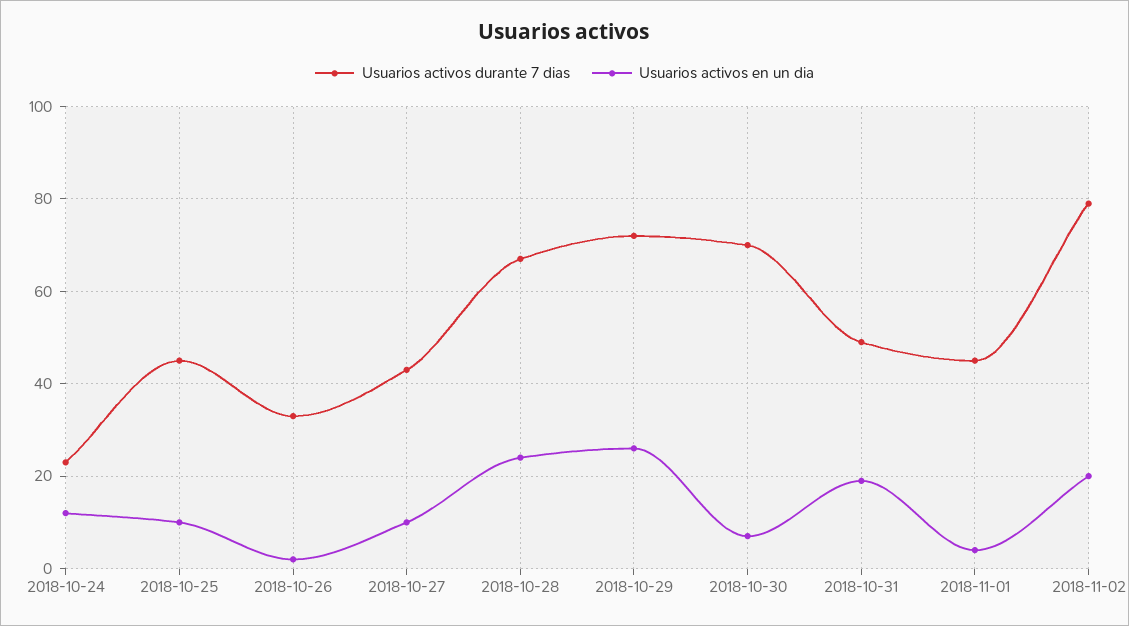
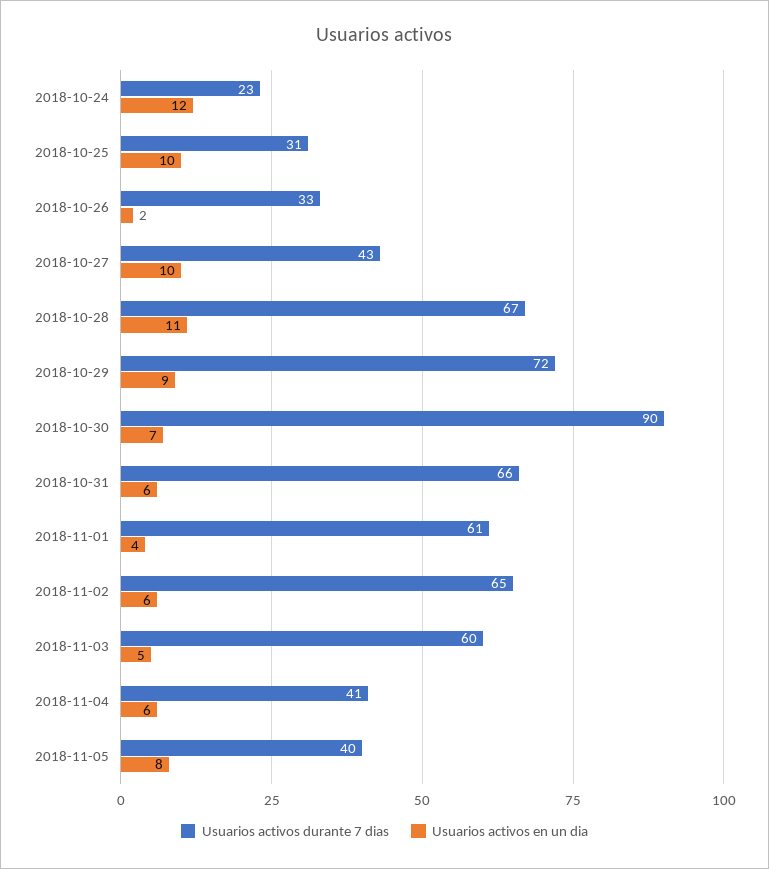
Usuarios activos durante 7 dias, 2018-10-25: 45 -> 31
Usuarios activos en un dia, 2018-10-28: 25 -> 11
Usuarios activos en un dia, 2018-10-29: 25 -> 9
Usuarios activos durante 7 dias, 2018-10-30: 70 -> 90
Usuarios activos durante 7 dias, 2018-10-31: 50 -> 66
Usuarios activos en un dia, 2018-10-31: 20 -> 6
Usuarios activos durante 7 dias, 2018-11-01: 45 -> 61
Usuarios activos durante 7 dias, 2018-11-02: 80 -> 65
Usuarios activos en un dia, 2018-11-02: 20 -> 6
Usuarios activos durante 7 dias, 2018-11-03: none -> 60
Usuarios activos en un dia, 2018-11-03: none -> 5
Usuarios activos durante 7 dias, 2018-11-04: none -> 41
Usuarios activos en un dia, 2018-11-04: none -> 6
Usuarios activos durante 7 dias, 2018-11-05: none -> 40
Usuarios activos en un dia, 2018-11-05: none -> 8

